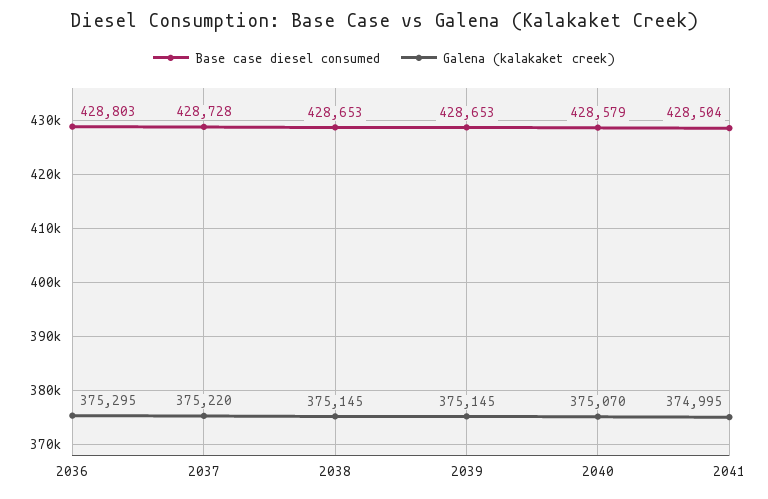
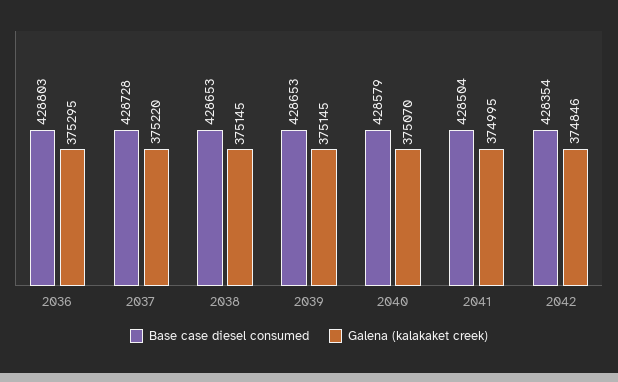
Base case diesel consumed, 2042: none -> 428354
Galena (kalakaket creek), 2042: none -> 374846

